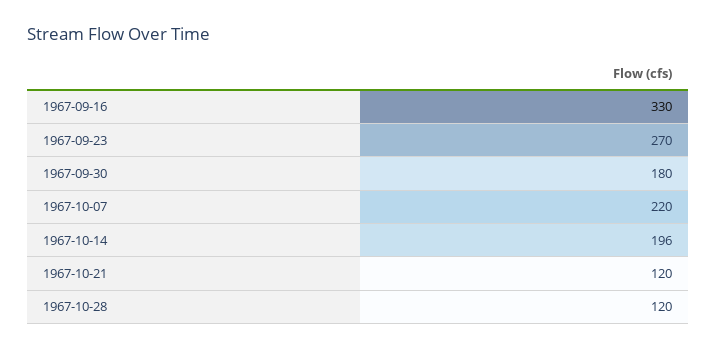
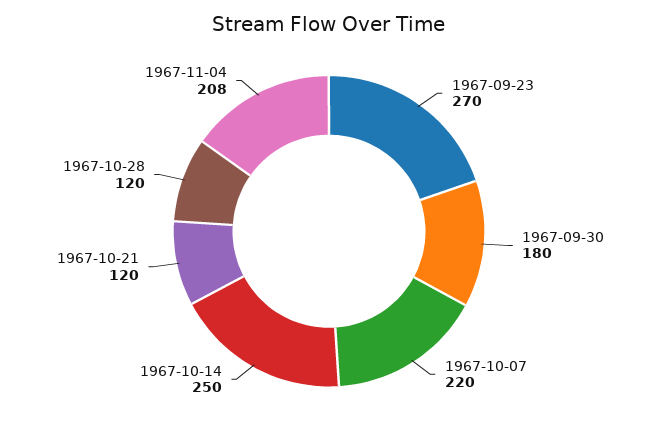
1967-09-16: 330 -> none
1967-10-14: 196 -> 250
1967-11-04: none -> 208

